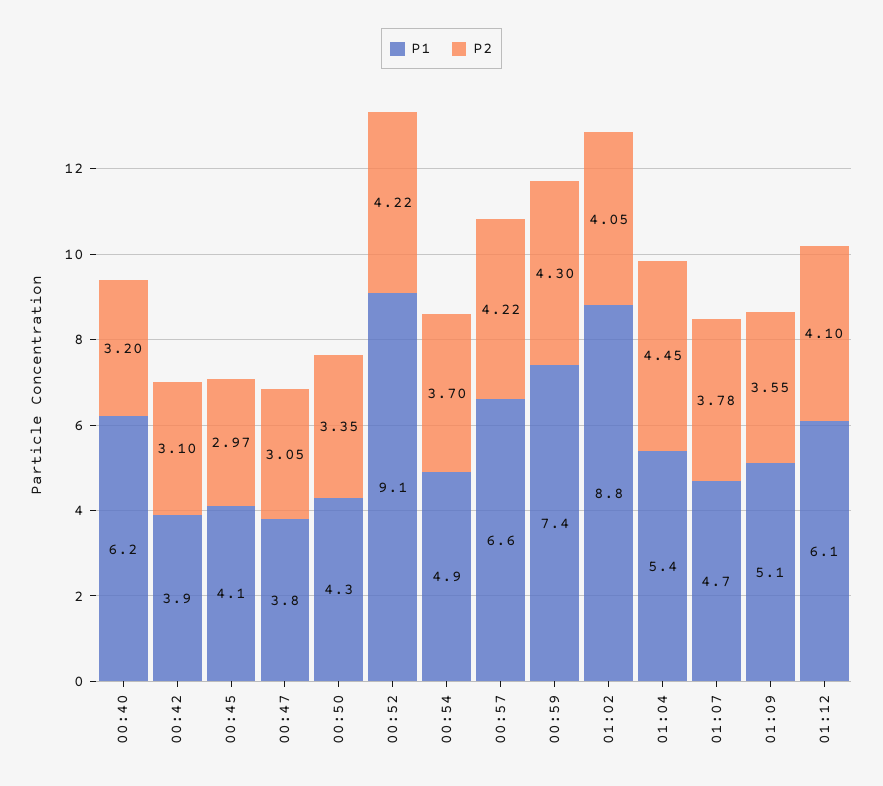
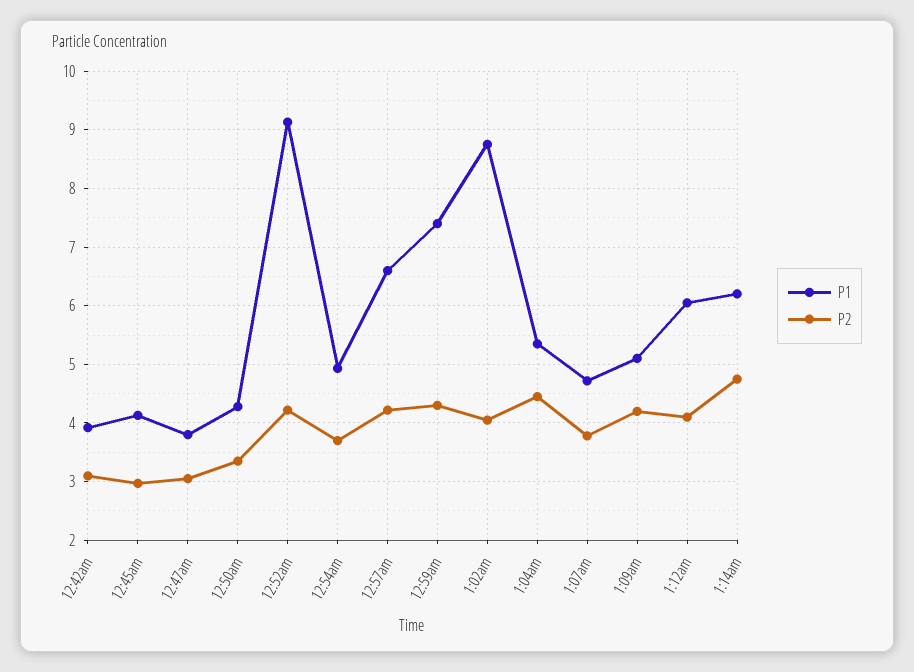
P1, 00:40: 6.2 -> none
P2, 00:40: 3.2 -> none
P2, 01:09: 3.55 -> 4.2
P1, 1:14am: none -> 6.2
P2, 1:14am: none -> 4.8

